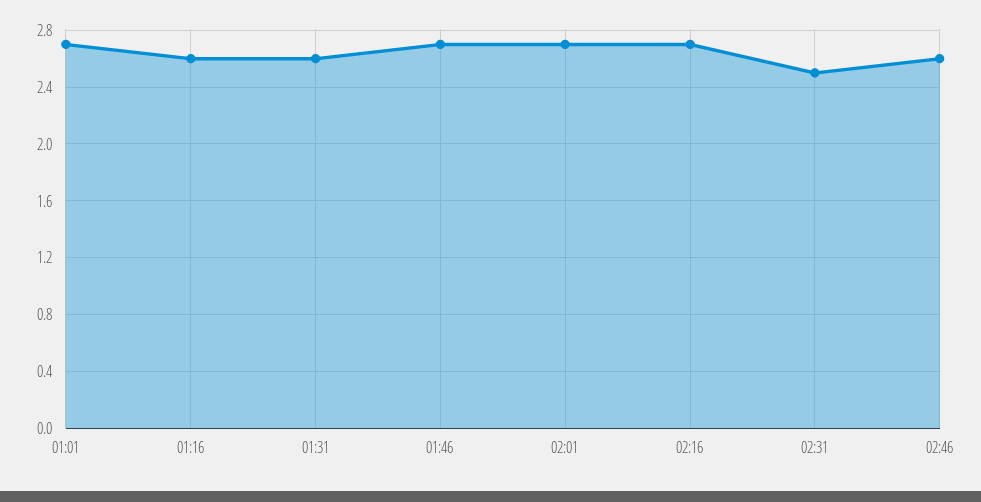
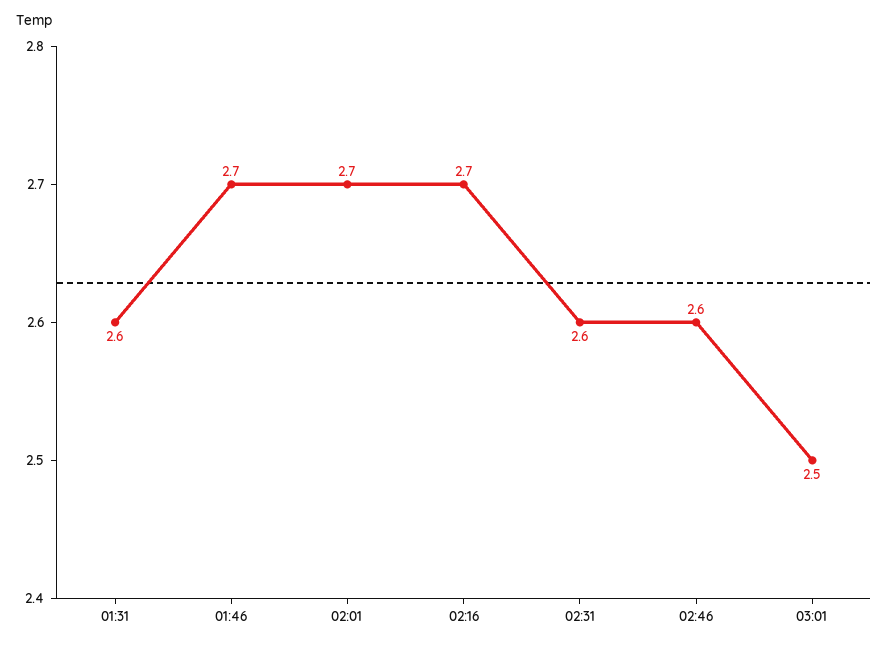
01:01: 2.7 -> none
01:16: 2.6 -> none
02:31: 2.5 -> 2.6
03:01: none -> 2.5

